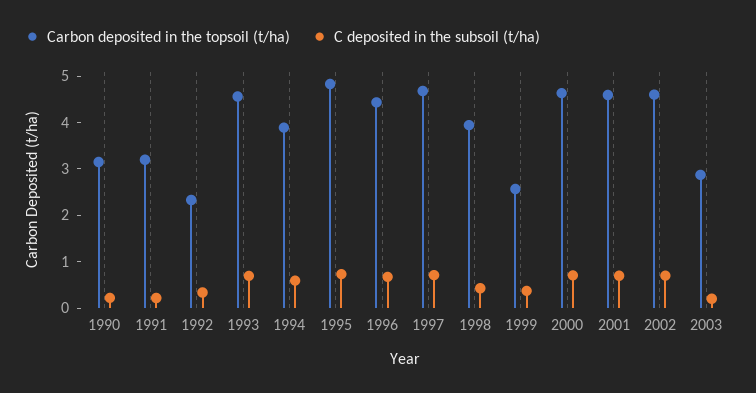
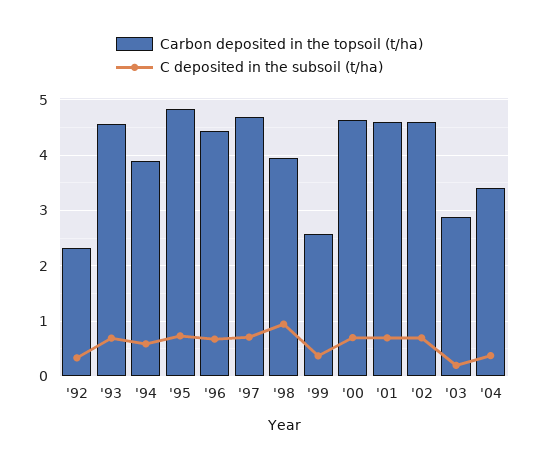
Carbon deposited in the topsoil (t/ha), 1990: 3.2 -> none
C deposited in the subsoil (t/ha), 1990: 0.2 -> none
Carbon deposited in the topsoil (t/ha), 1991: 3.2 -> none
C deposited in the subsoil (t/ha), 1991: 0.2 -> none
C deposited in the subsoil (t/ha), 1998: 0.4 -> 1
Carbon deposited in the topsoil (t/ha), '04: none -> 3.4
C deposited in the subsoil (t/ha), '04: none -> 0.4

